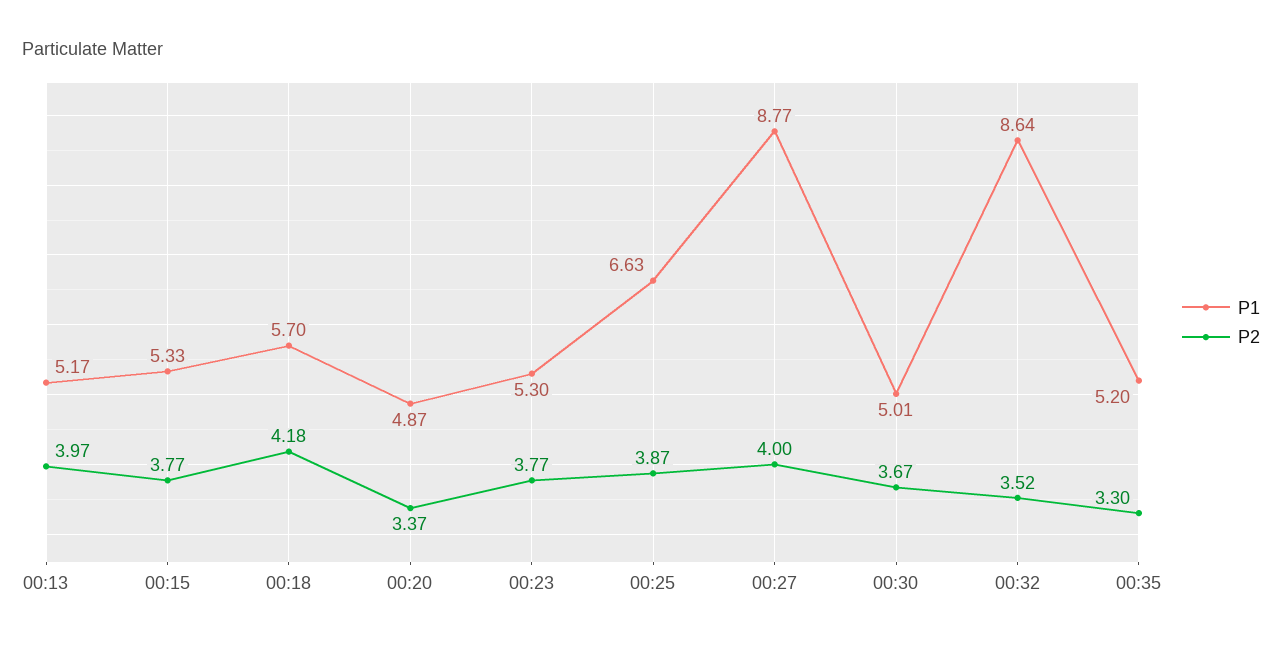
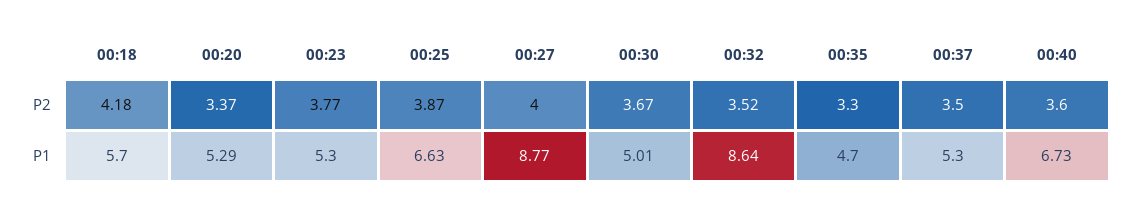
P1, 00:13: 5.17 -> none
P2, 00:13: 3.97 -> none
P1, 00:15: 5.33 -> none
P2, 00:15: 3.77 -> none
P1, 00:20: 4.87 -> 5.29
P1, 00:35: 5.2 -> 4.7
P2, 00:37: none -> 3.5
P2, 00:40: none -> 3.6
P1, 00:37: none -> 5.3
P1, 00:40: none -> 6.73

